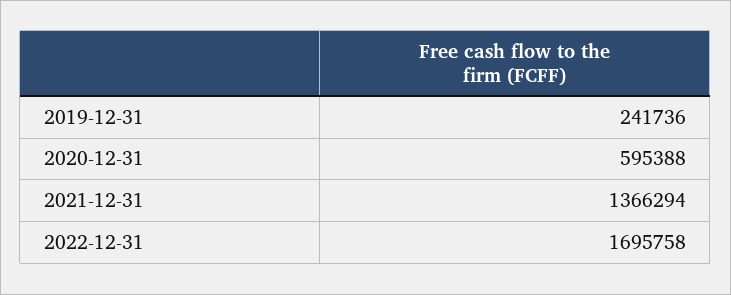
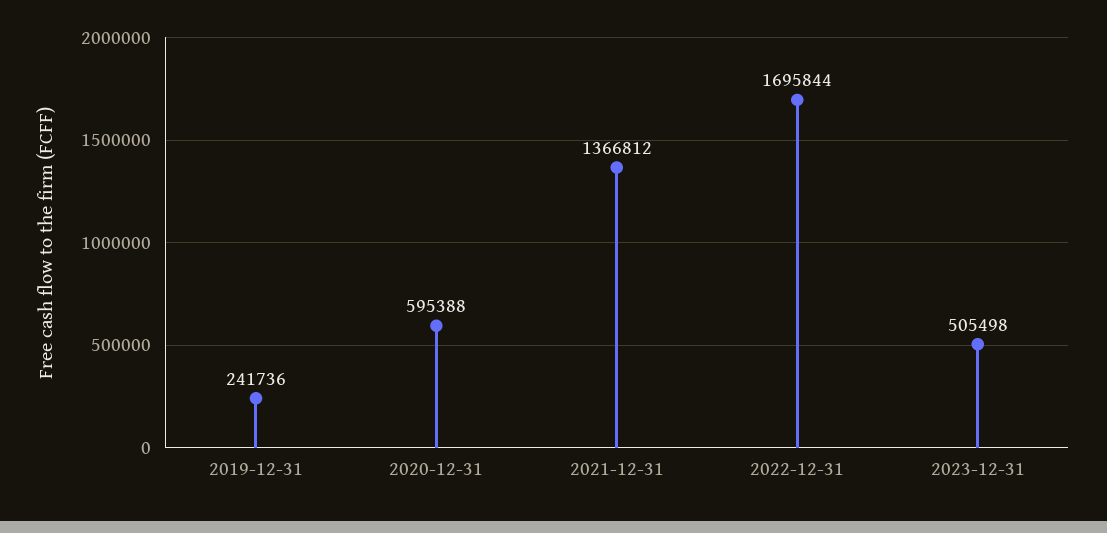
2021-12-31: 1366294 -> 1366812
2022-12-31: 1695758 -> 1695844
2023-12-31: none -> 505498

